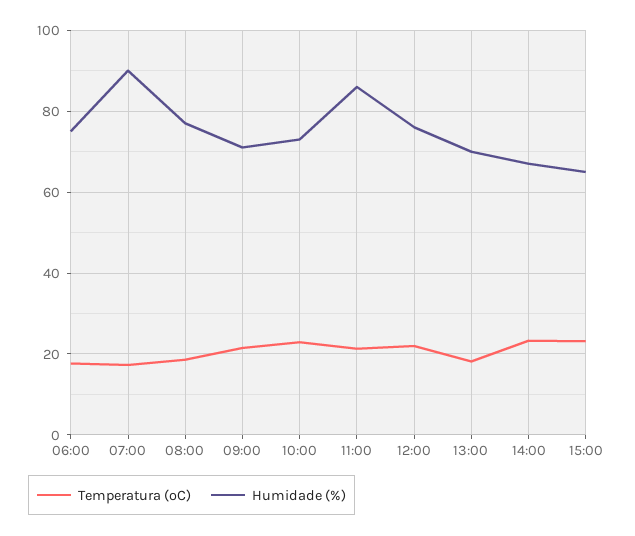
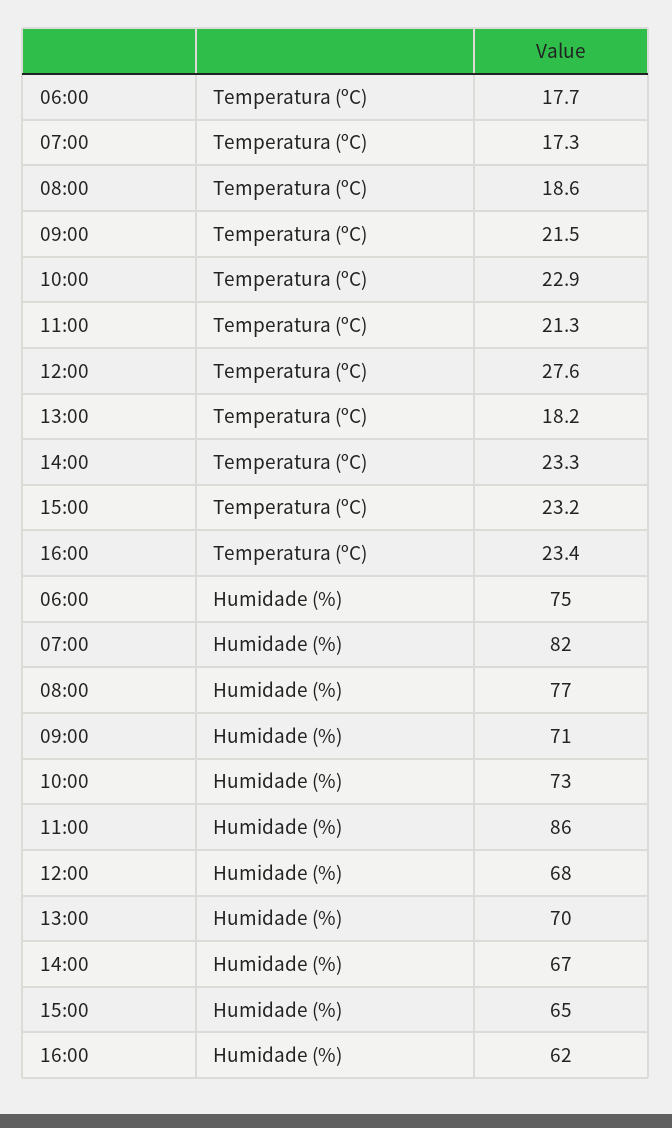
Humidade (%), 07:00: 90 -> 82
Temperatura (ºC), 12:00: 22 -> 27.6
Humidade (%), 12:00: 76 -> 68
Temperatura (ºC), 16:00: none -> 23.4
Humidade (%), 16:00: none -> 62

